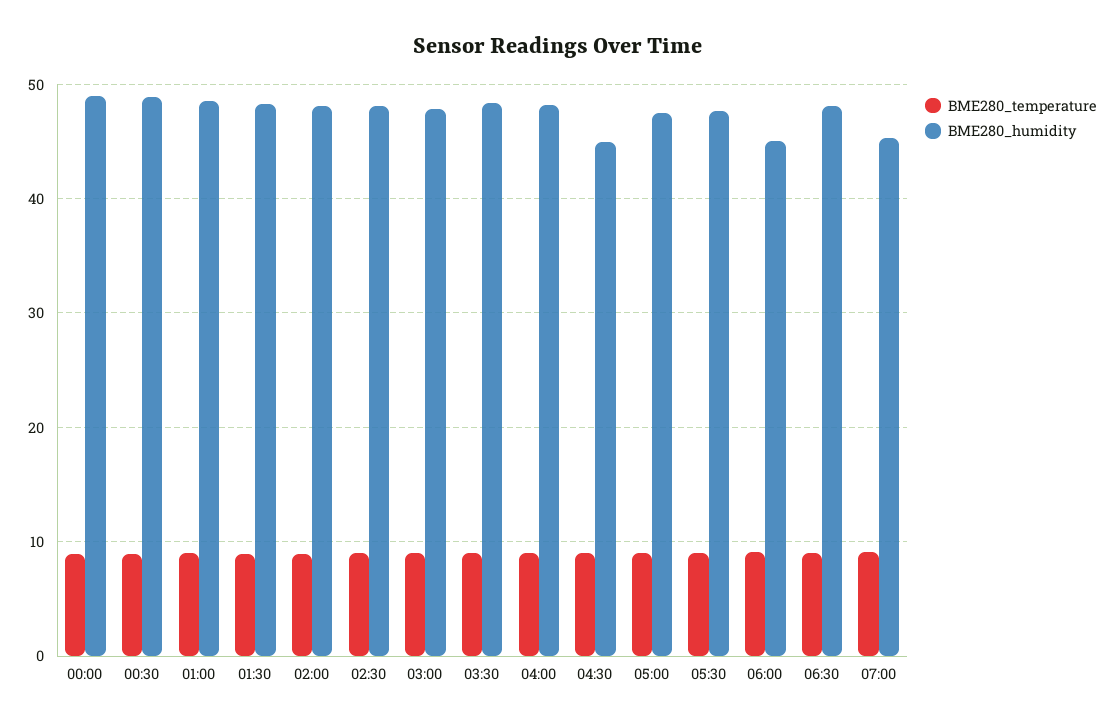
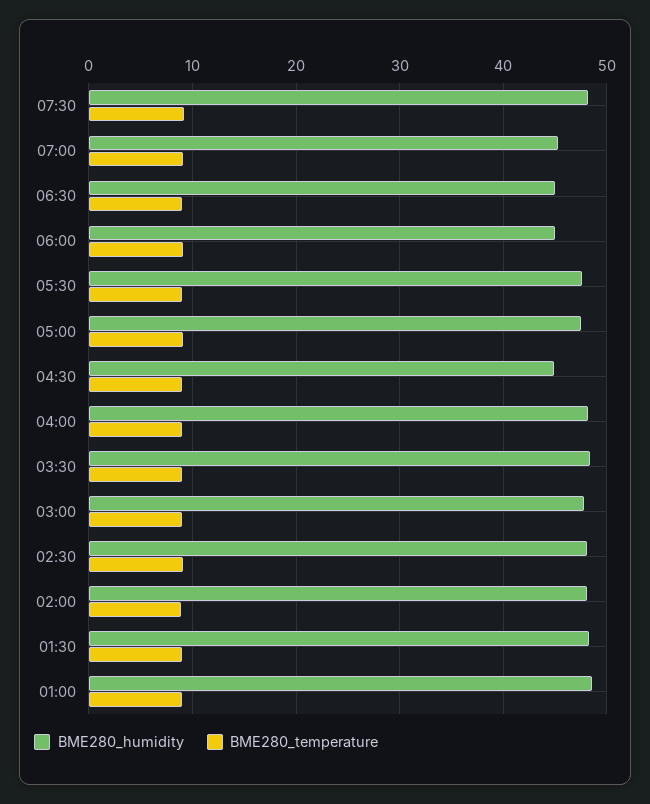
BME280_temperature, 00:00: 9 -> none
BME280_humidity, 00:00: 49 -> none
BME280_temperature, 00:30: 9 -> none
BME280_humidity, 00:30: 49 -> none
BME280_humidity, 06:30: 48 -> 45
BME280_humidity, 07:30: none -> 48
BME280_temperature, 07:30: none -> 9

